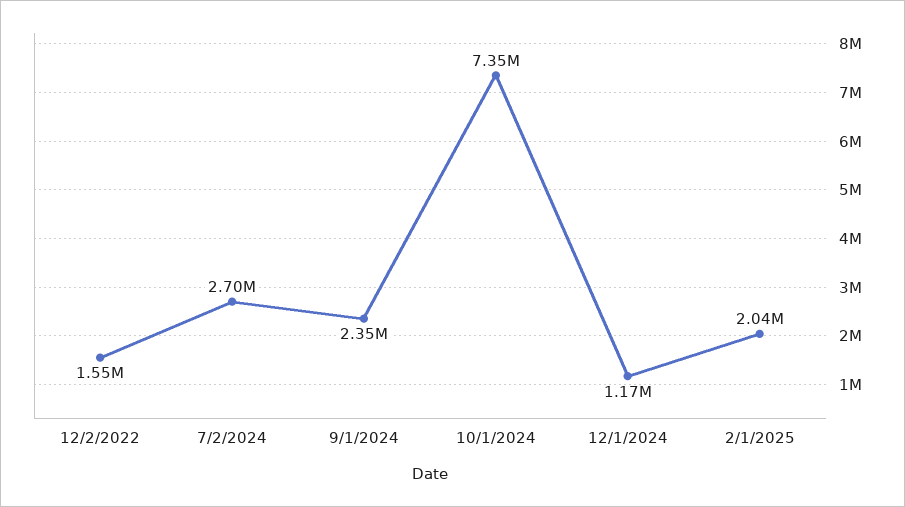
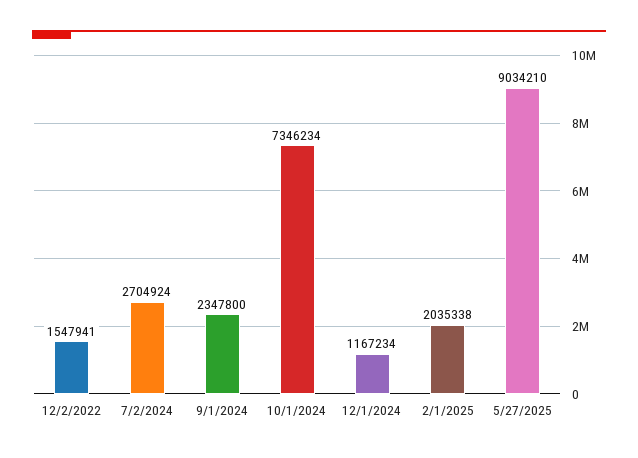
5/27/2025: none -> 9034210

